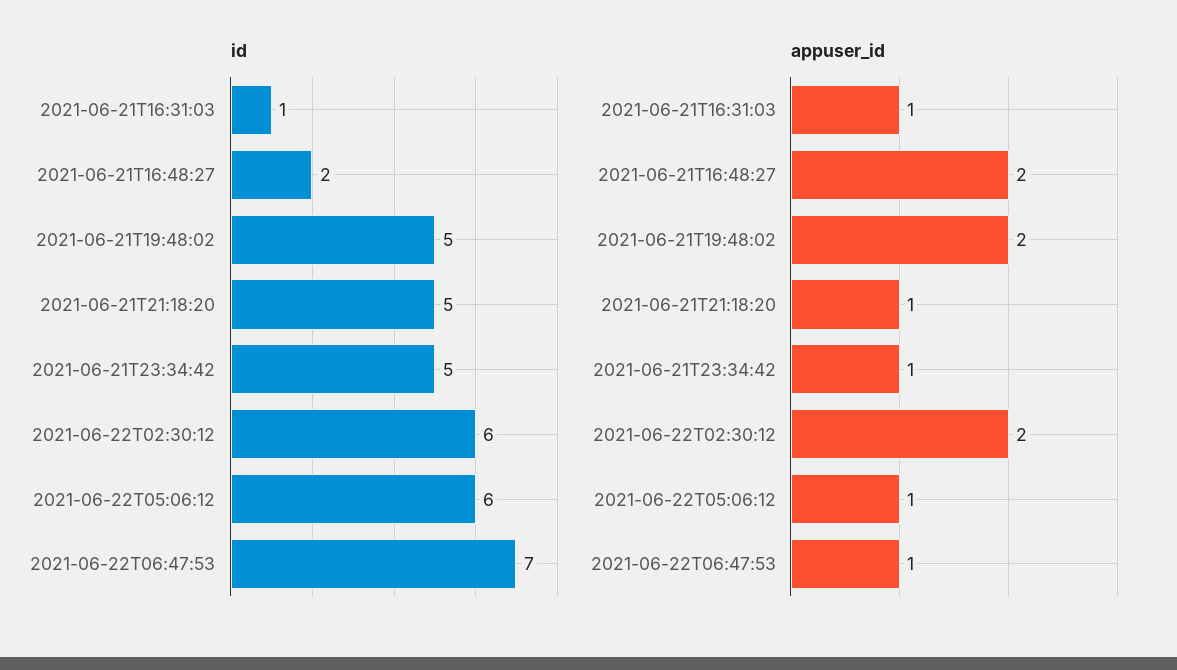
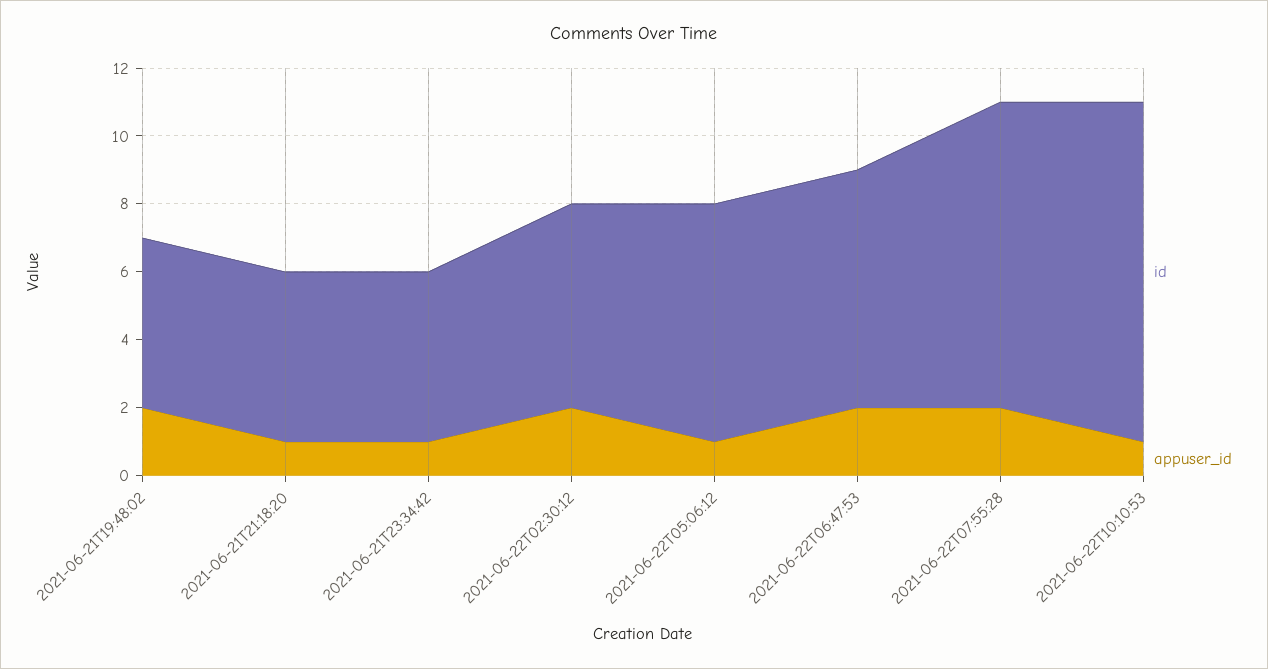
id, 2021-06-21T16:31:03: 1 -> none
id, 2021-06-21T16:48:27: 2 -> none
id, 2021-06-22T05:06:12: 6 -> 7
appuser_id, 2021-06-21T16:31:03: 1 -> none
appuser_id, 2021-06-21T16:48:27: 2 -> none
appuser_id, 2021-06-22T06:47:53: 1 -> 2
id, 2021-06-22T07:55:28: none -> 9
appuser_id, 2021-06-22T07:55:28: none -> 2
id, 2021-06-22T10:10:53: none -> 10
appuser_id, 2021-06-22T10:10:53: none -> 1

